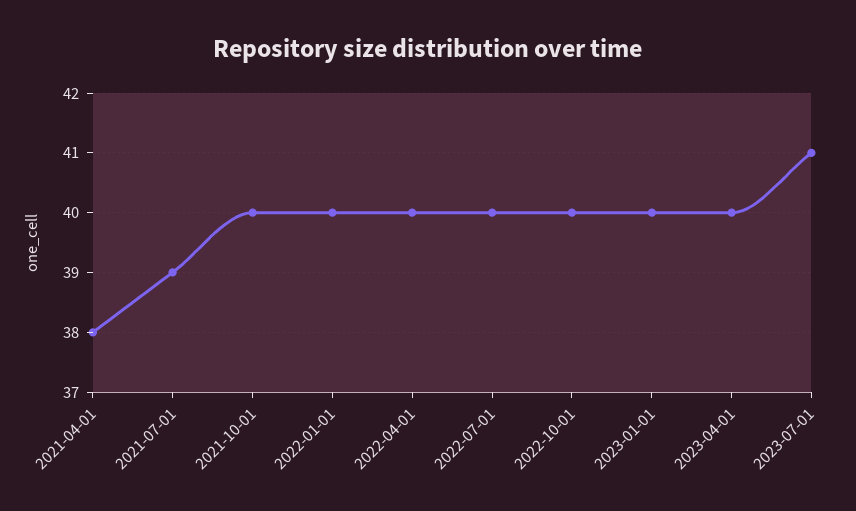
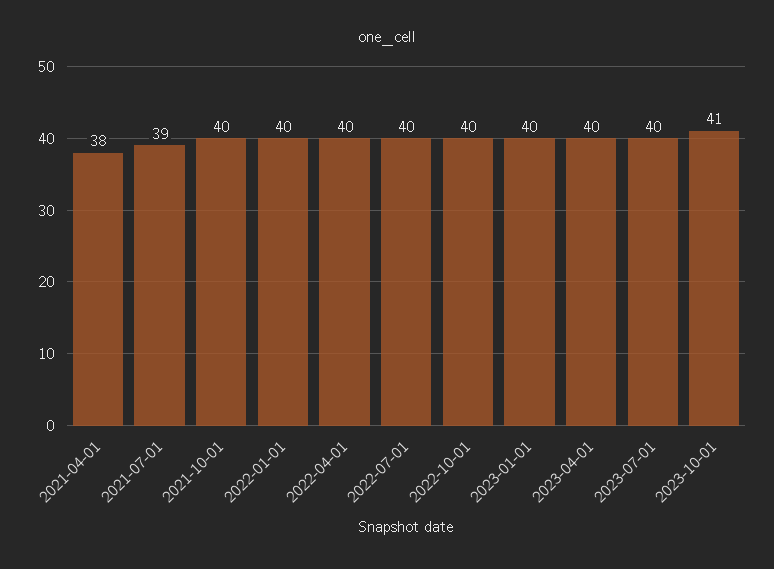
2023-07-01: 41 -> 40
2023-10-01: none -> 41

